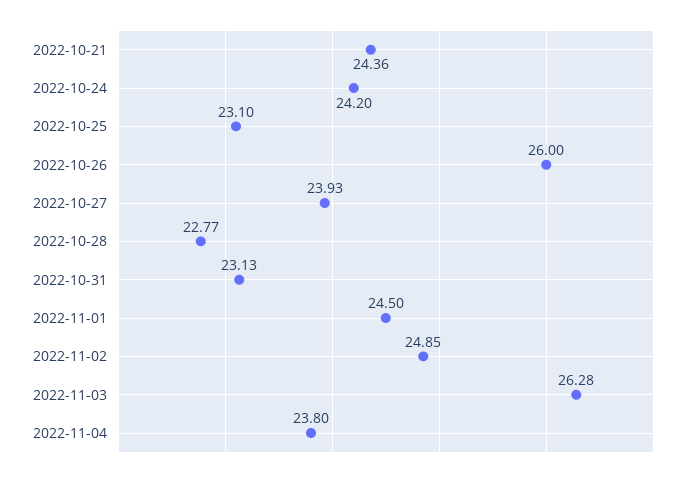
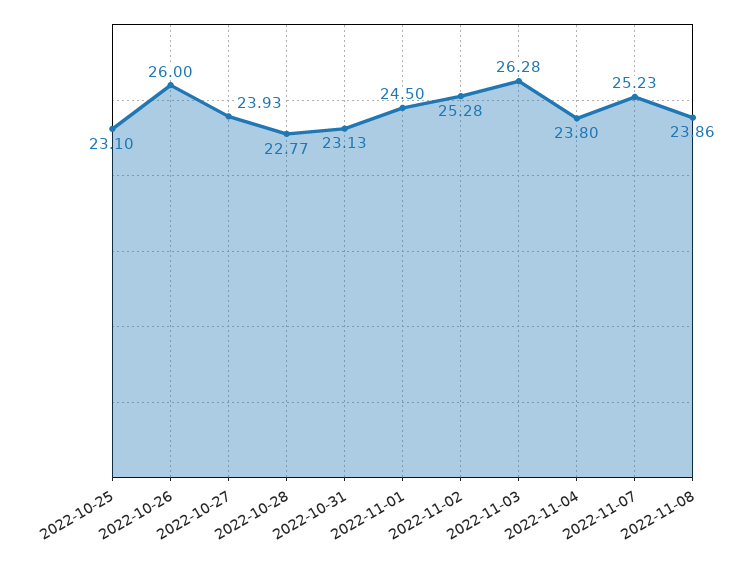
2022-10-21: 24.36 -> none
2022-10-24: 24.2 -> none
2022-11-02: 24.85 -> 25.28
2022-11-07: none -> 25.23
2022-11-08: none -> 23.86

